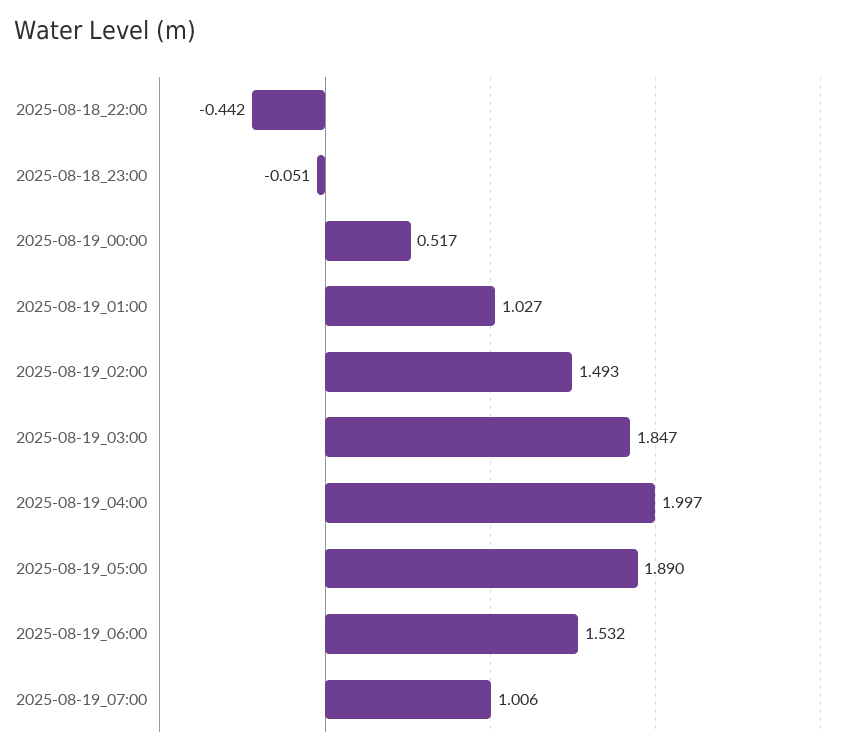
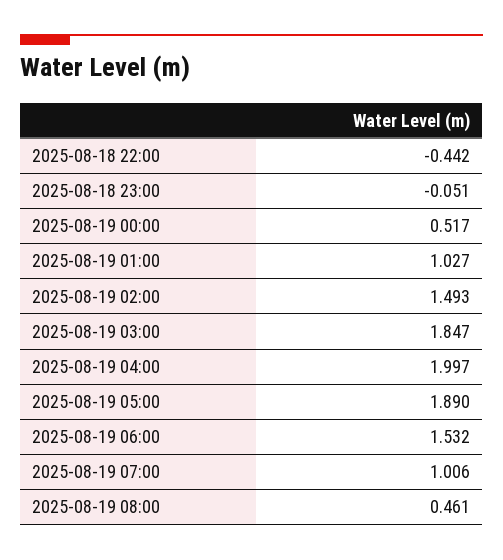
2025-08-19 08:00: none -> 0.461

